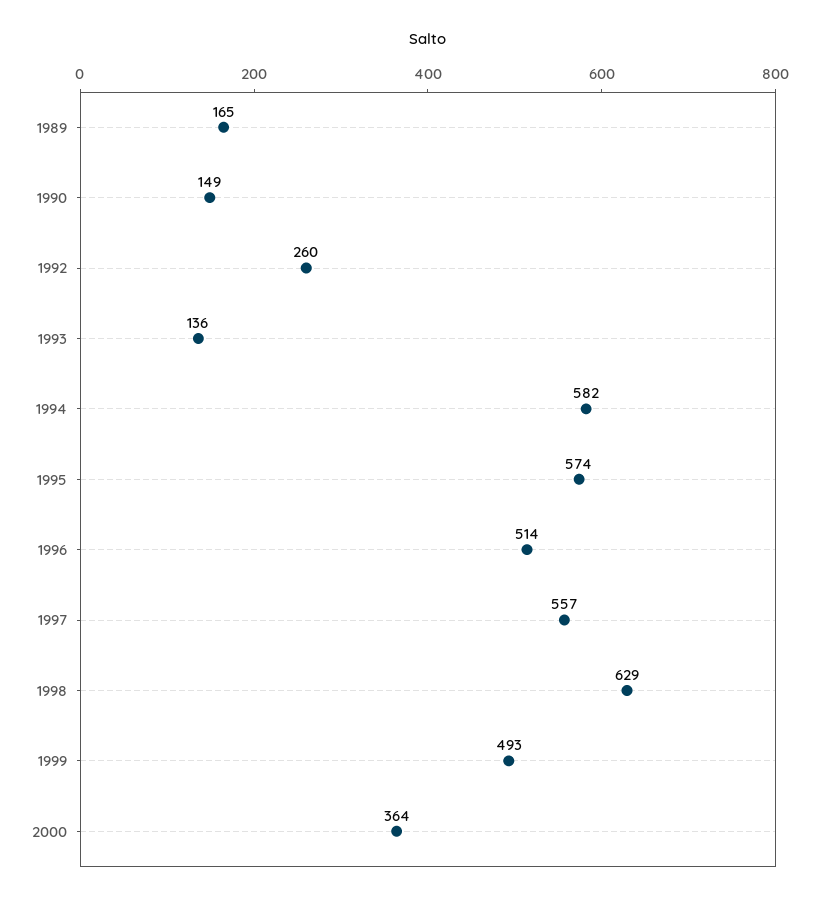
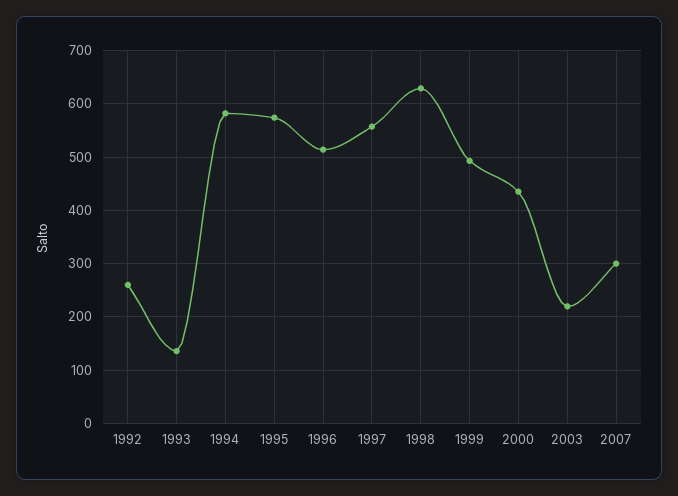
1989: 165 -> none
1990: 149 -> none
2000: 364 -> 440
2003: none -> 220
2007: none -> 300

